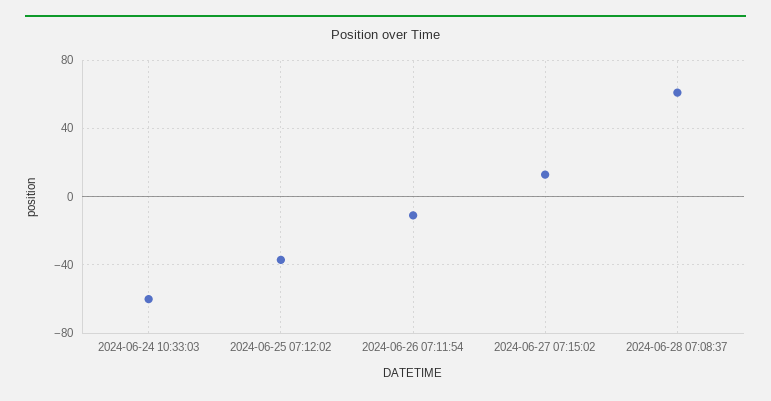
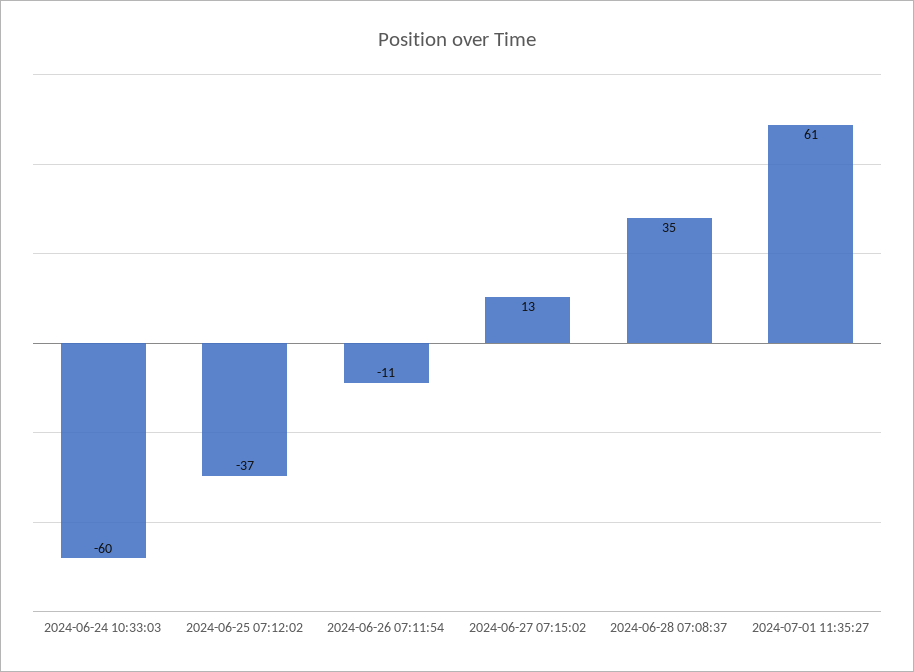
2024-06-28 07:08:37: 60 -> 35
2024-07-01 11:35:27: none -> 61

